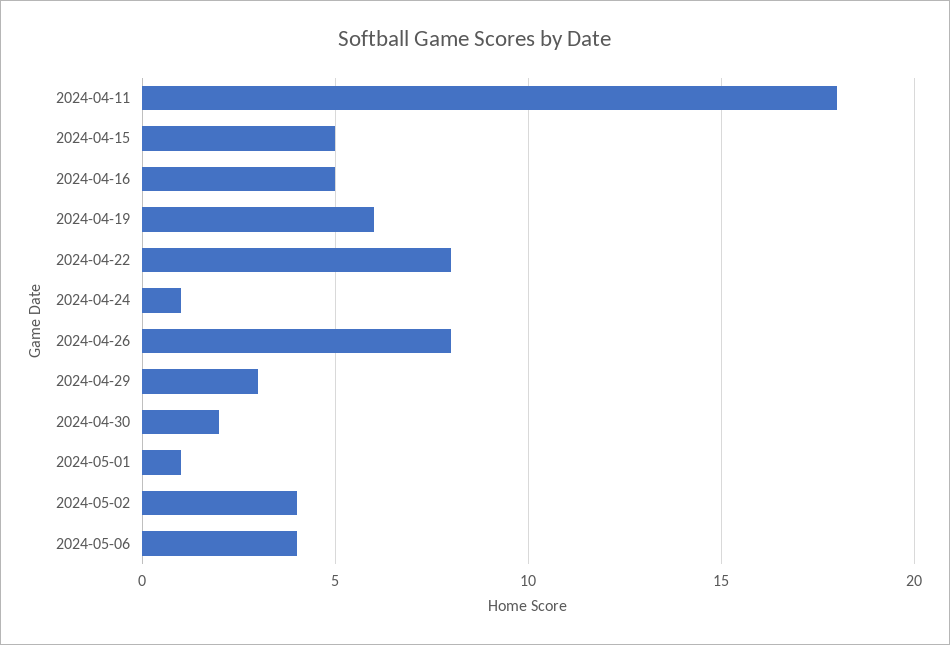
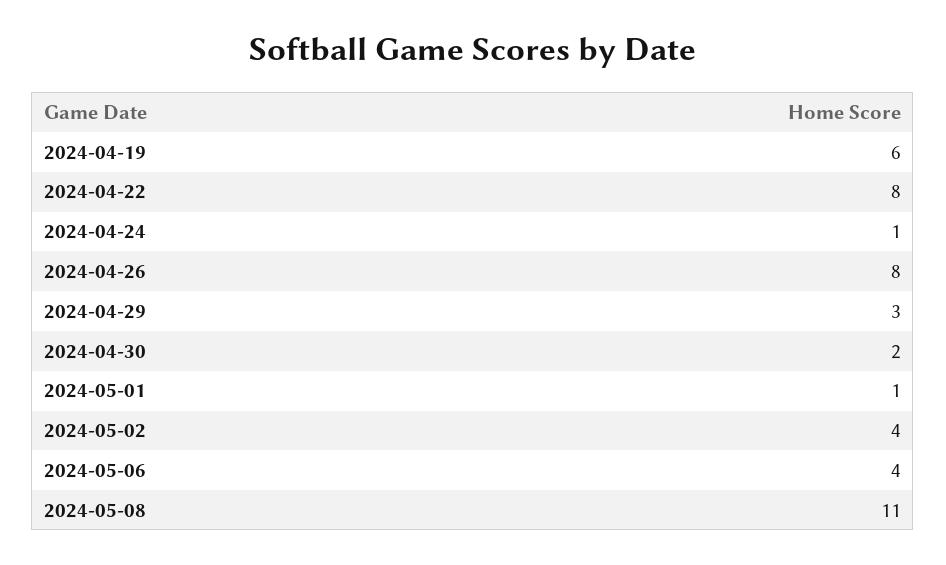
2024-04-11: 18 -> none
2024-04-15: 5 -> none
2024-04-16: 5 -> none
2024-05-08: none -> 11

